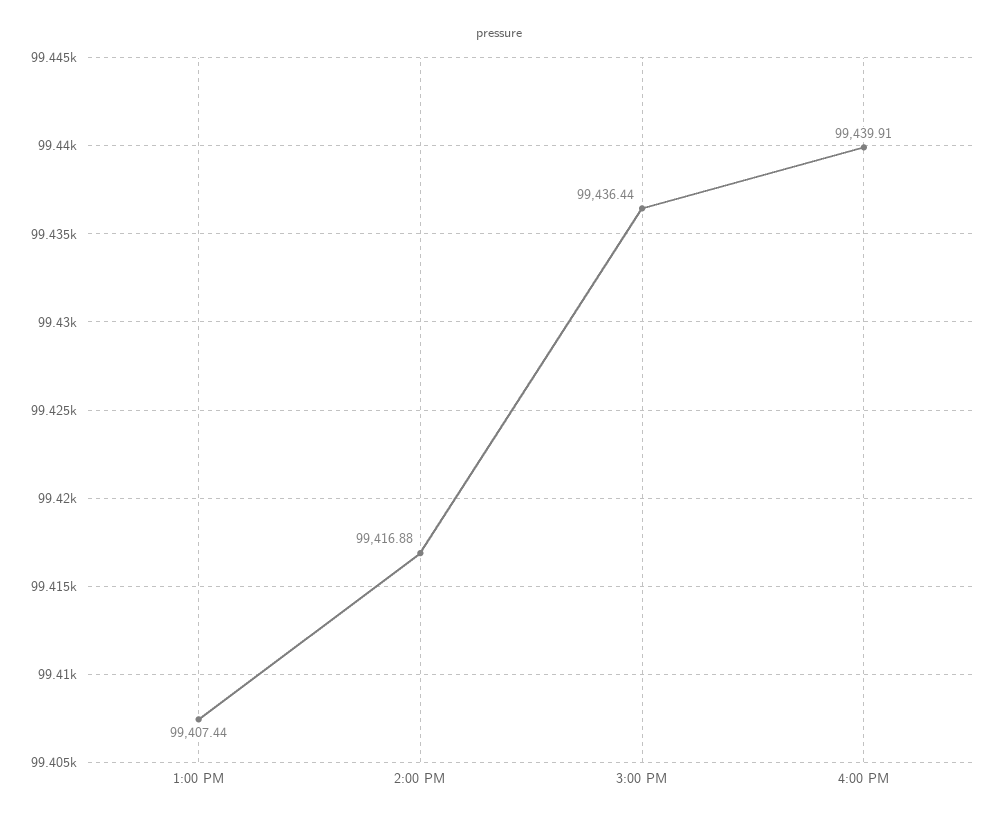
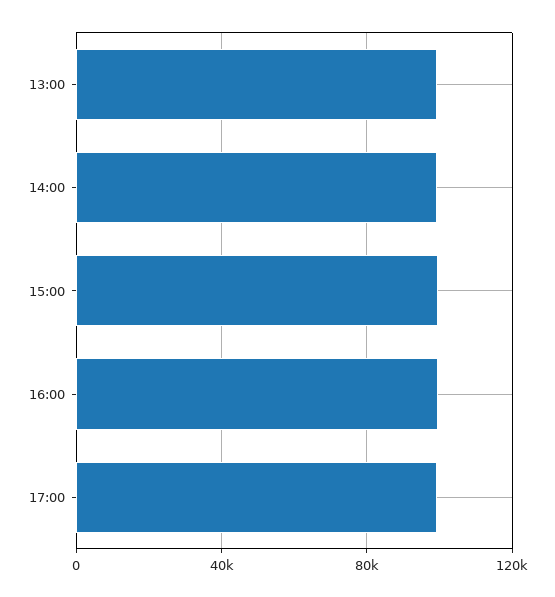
17:00: none -> 100000

